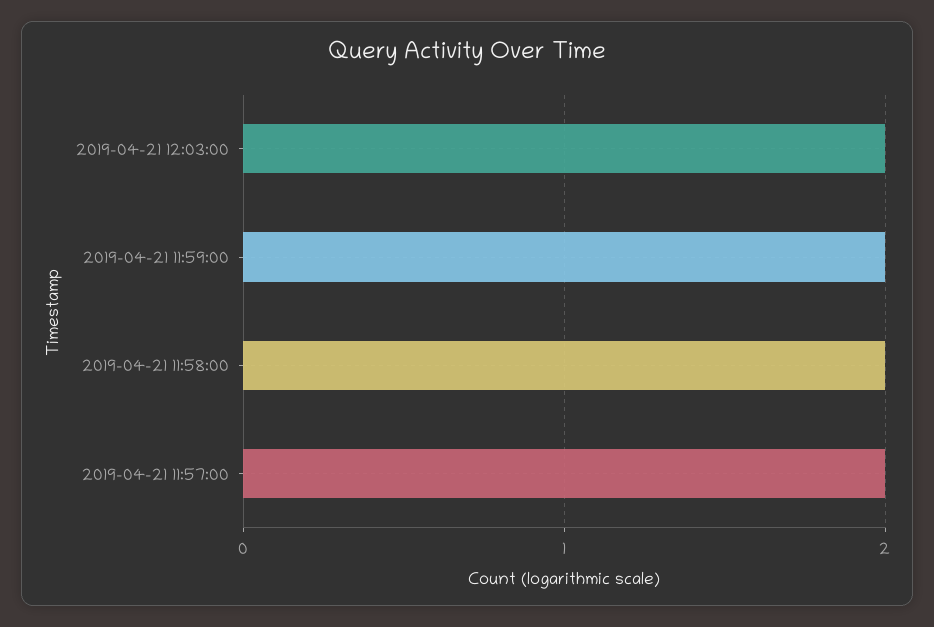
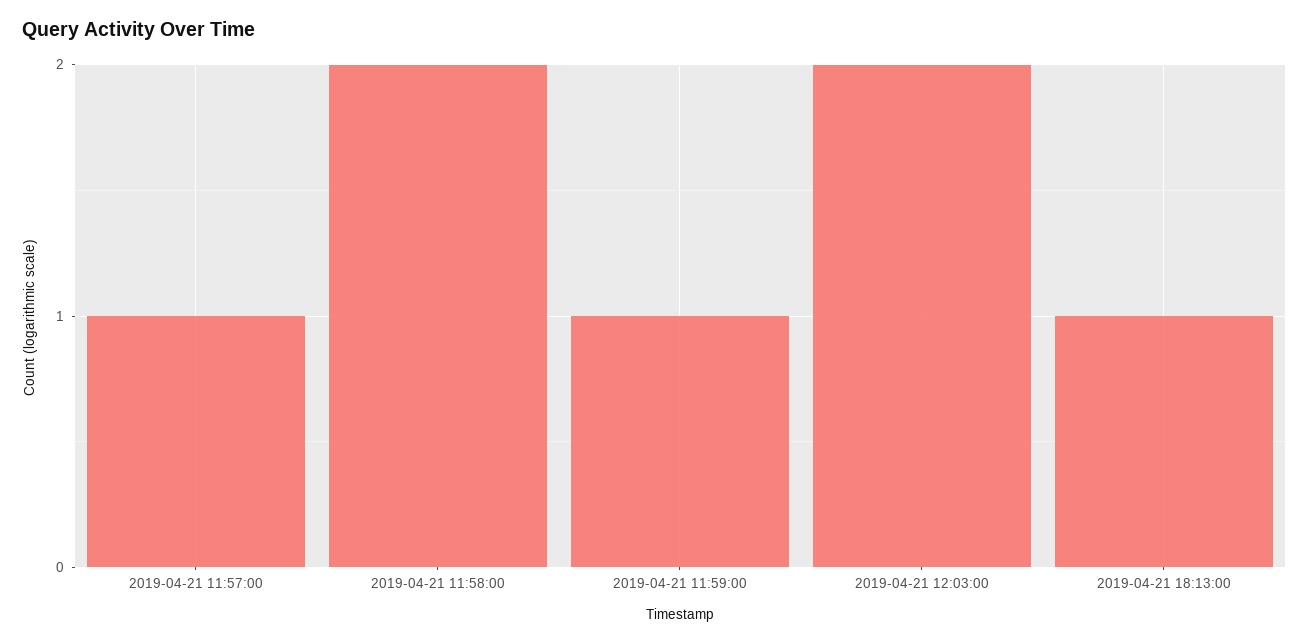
2019-04-21 11:59:00: 2 -> 1
2019-04-21 11:57:00: 2 -> 1
2019-04-21 18:13:00: none -> 1

